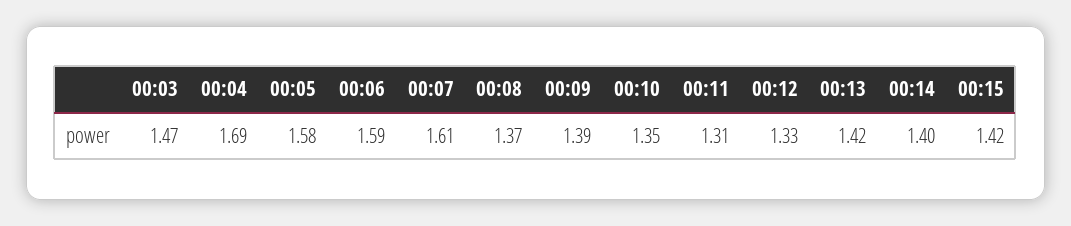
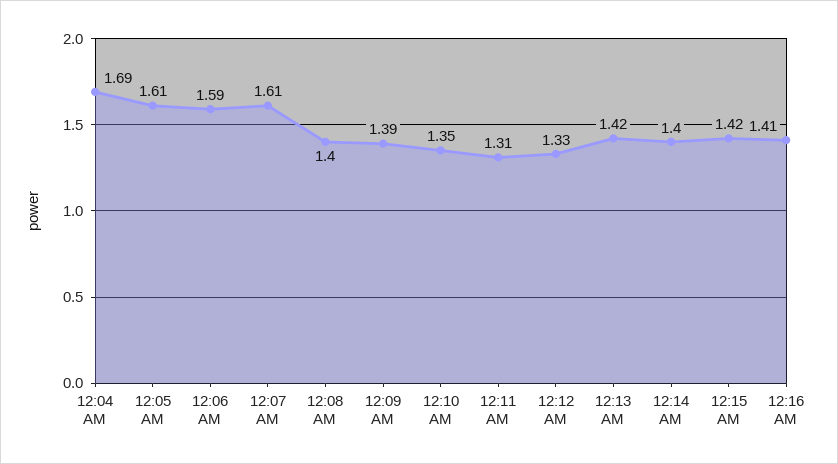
00:03: 1.47 -> none
00:05: 1.58 -> 1.61
00:08: 1.37 -> 1.4
12:16 AM: none -> 1.41

